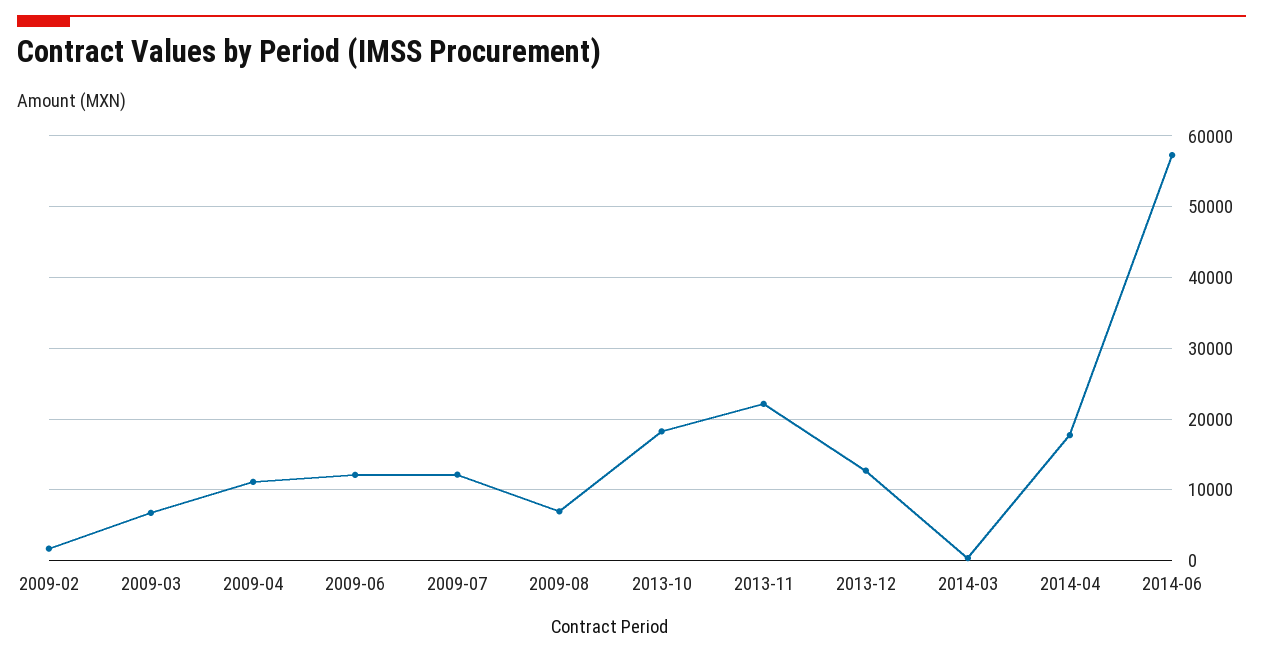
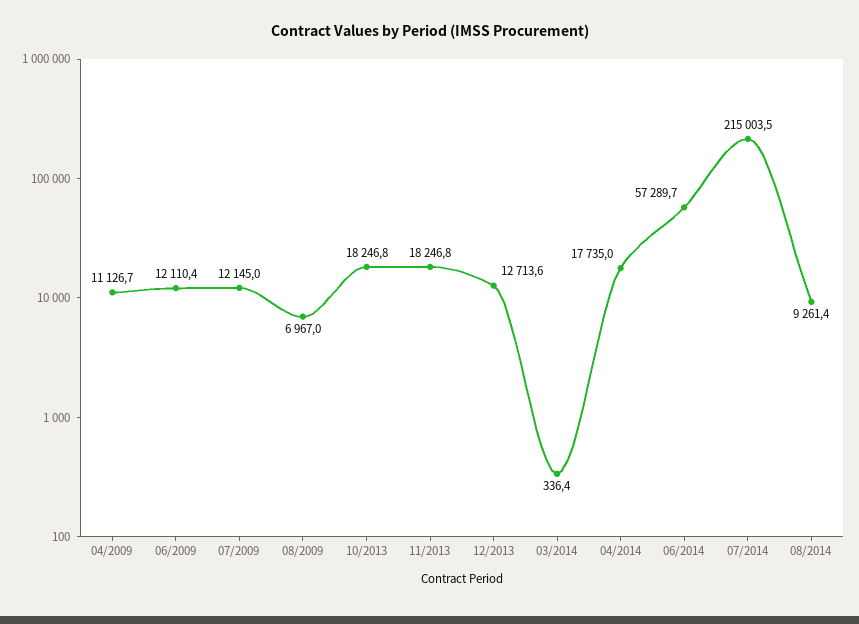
2009-02: 2000 -> none
2009-03: 7000 -> none
2013-11: 22000 -> 18246.8
07/2014: none -> 215003.5
08/2014: none -> 9261.4

